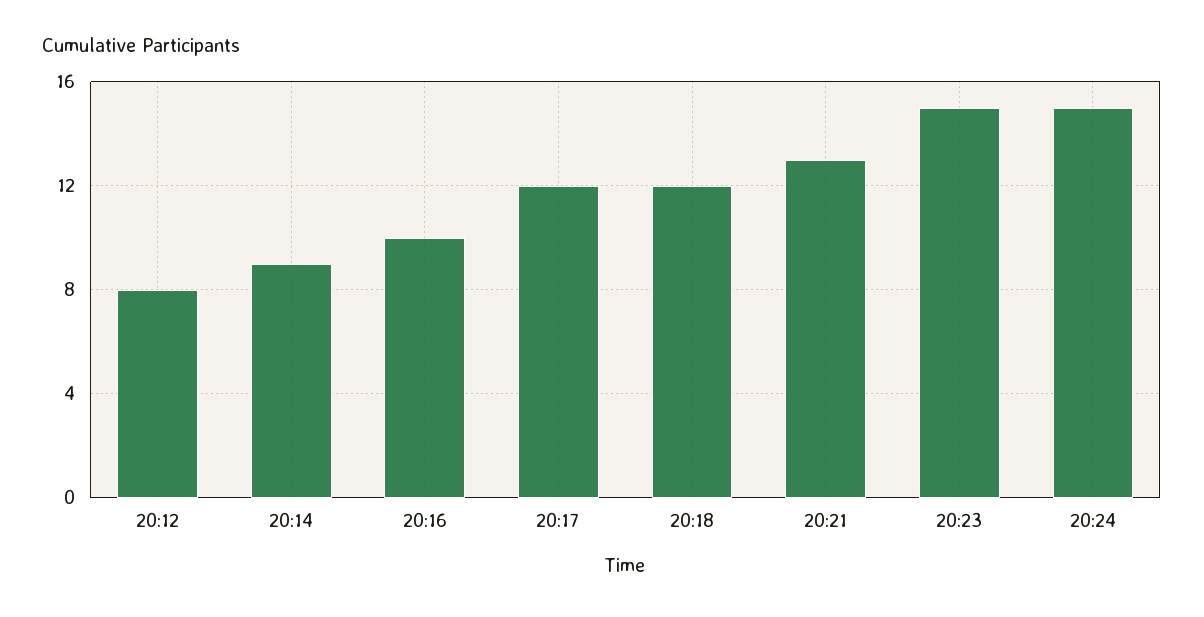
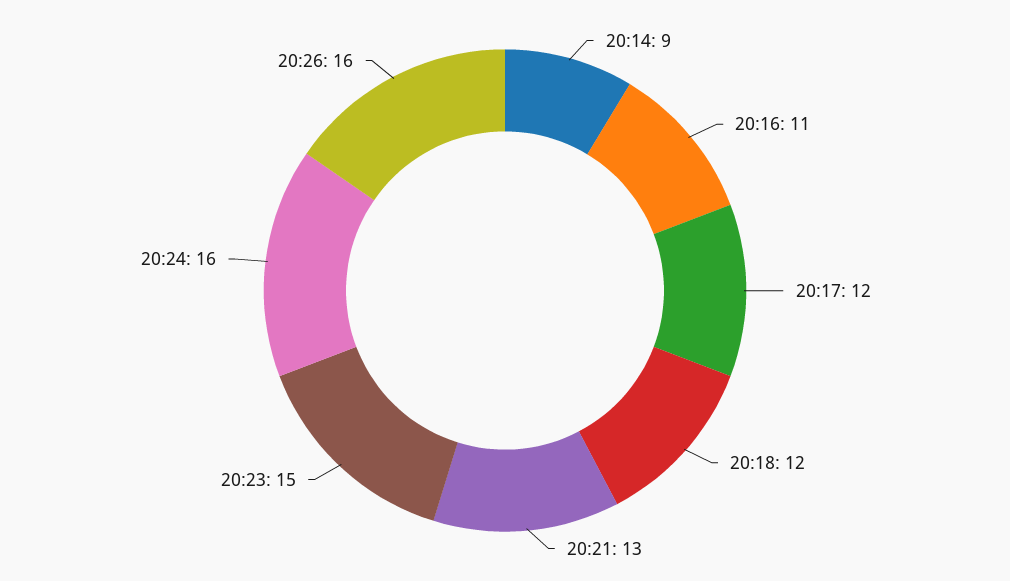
20:12: 8 -> none
20:16: 10 -> 11
20:24: 15 -> 16
20:26: none -> 16

